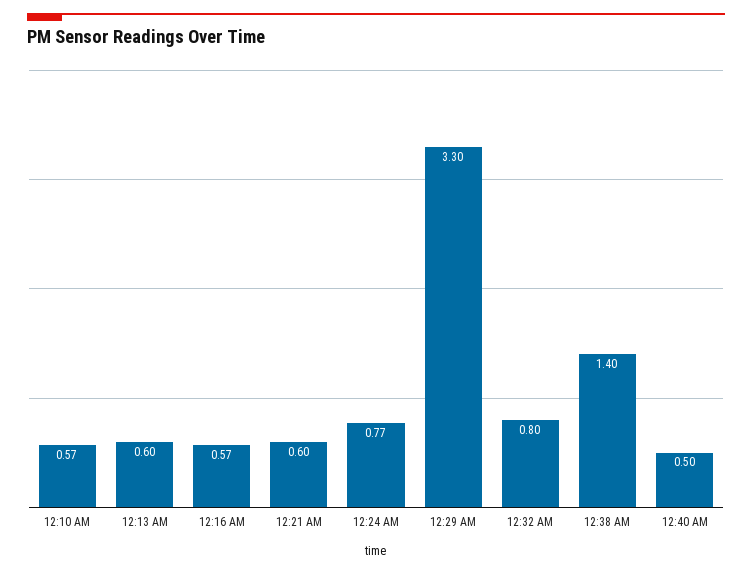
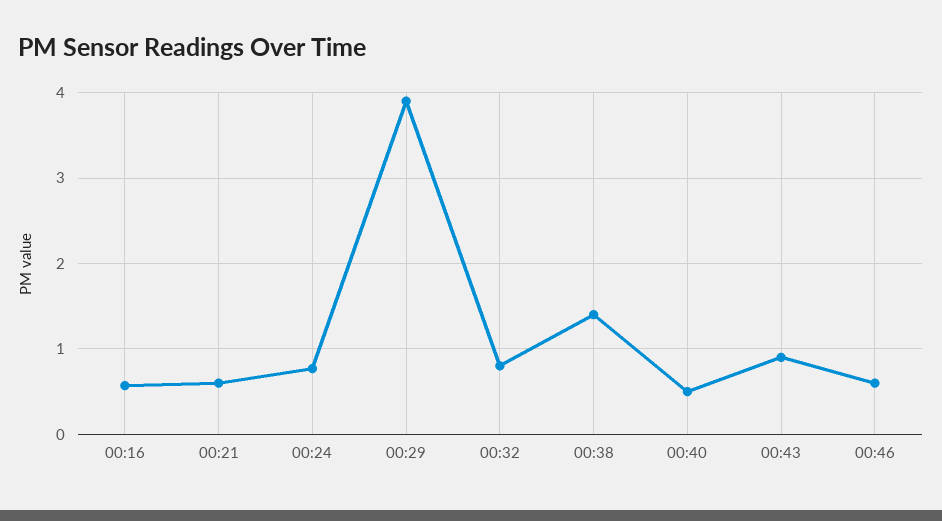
12:10 AM: 0.57 -> none
12:13 AM: 0.6 -> none
12:29 AM: 3.3 -> 3.9
00:43: none -> 0.9
00:46: none -> 0.6

